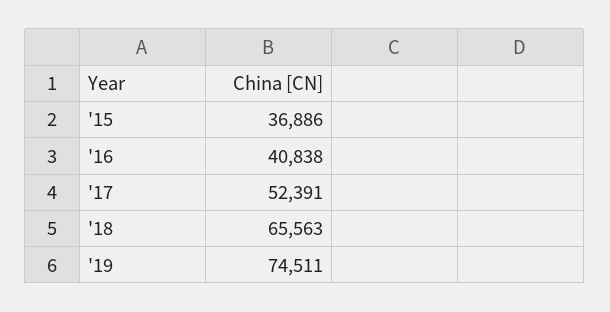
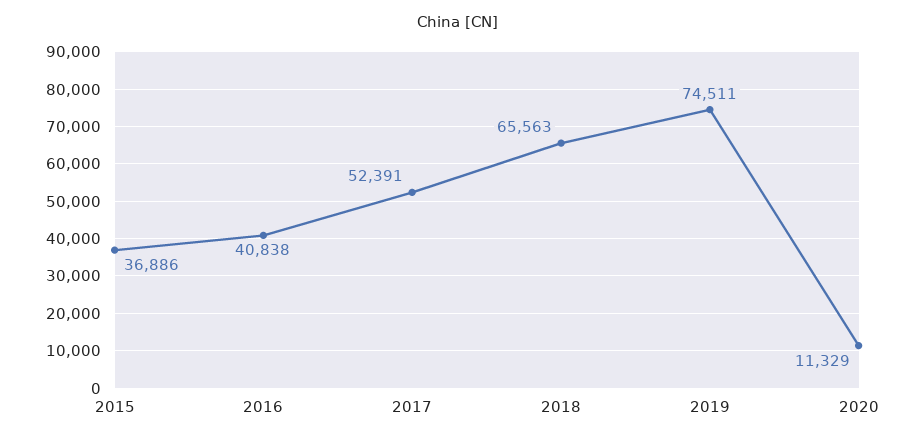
2020: none -> 11329

